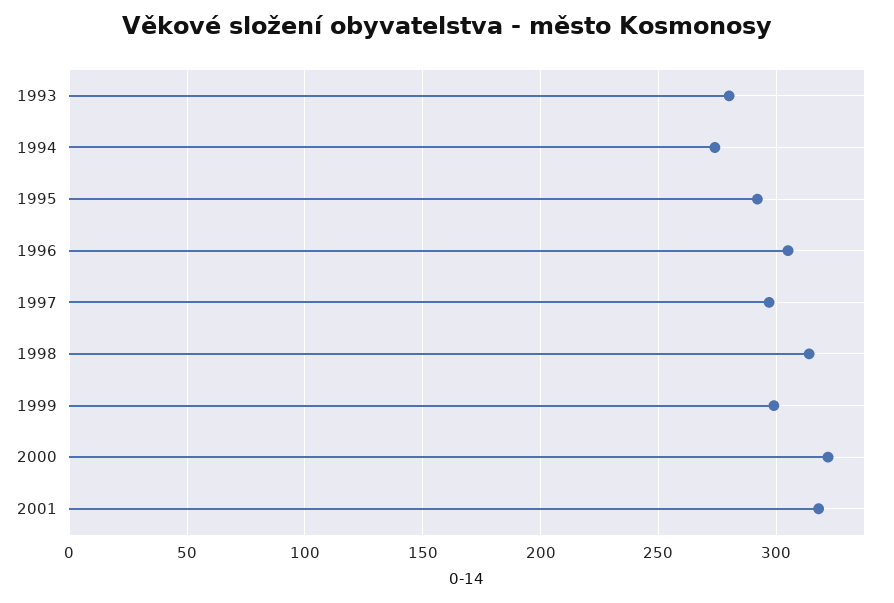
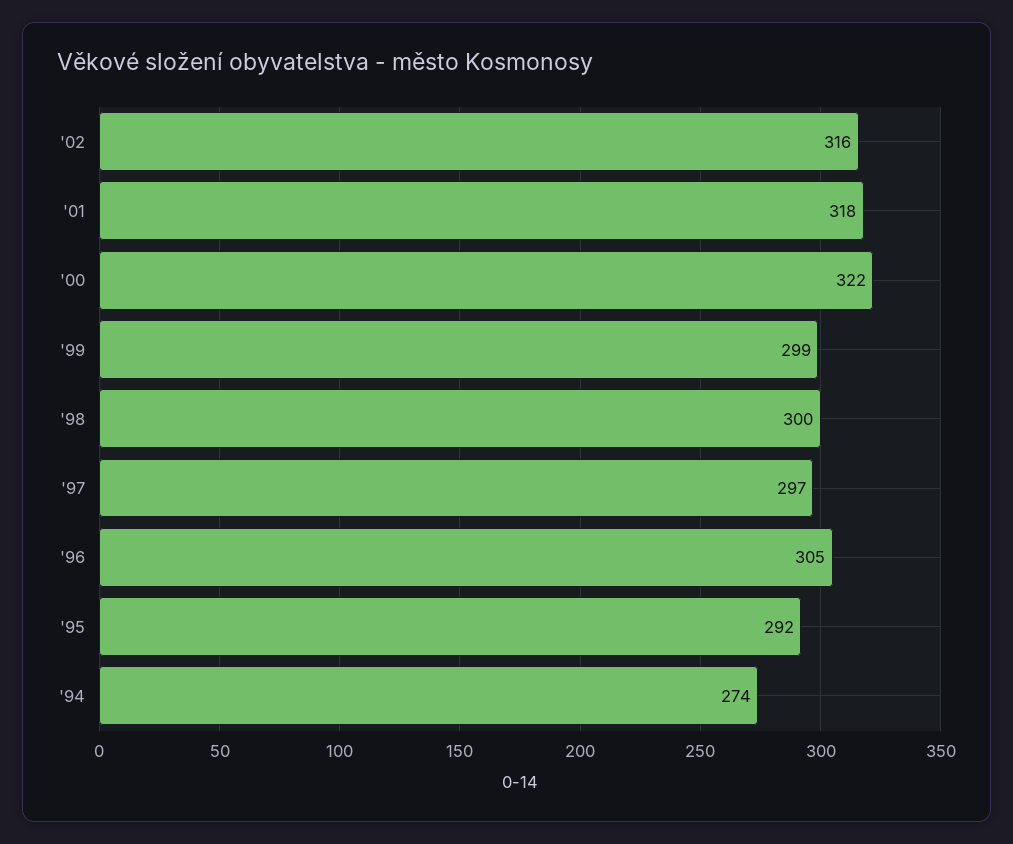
1993: 280 -> none
1998: 315 -> 300
'02: none -> 316

